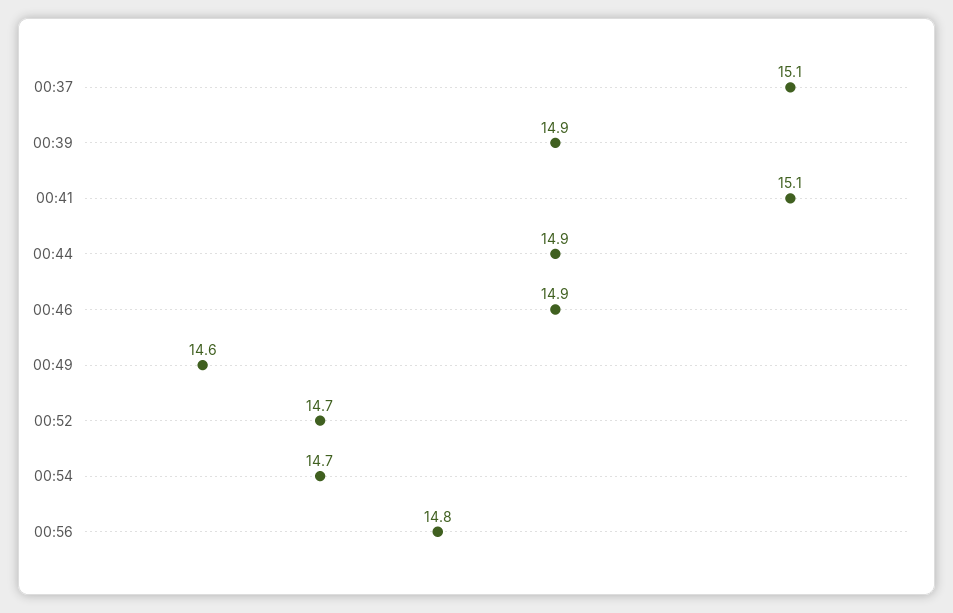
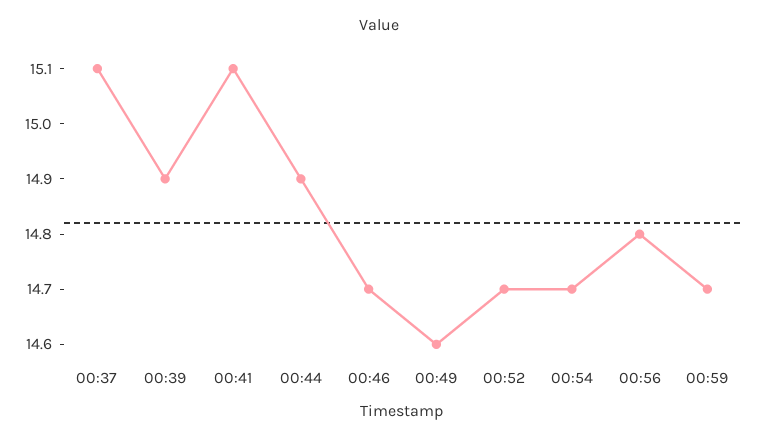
00:46: 14.9 -> 14.7
00:59: none -> 14.7

